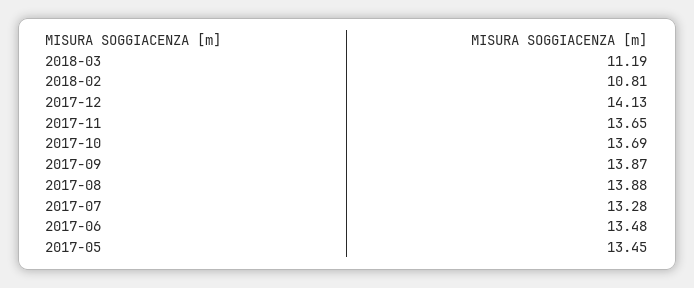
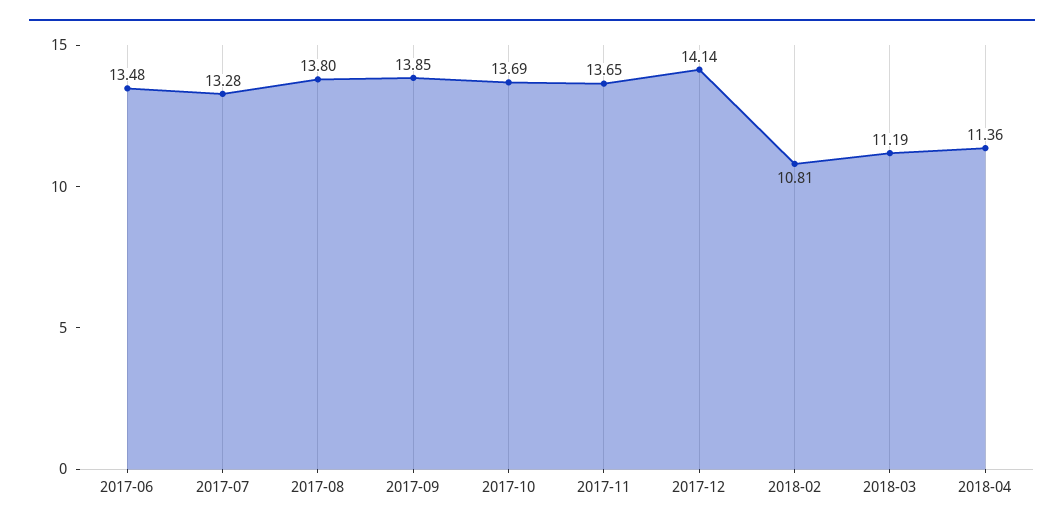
2017-12: 14.13 -> 14.14
2017-09: 13.87 -> 13.85
2017-08: 13.88 -> 13.8
2017-05: 13.45 -> none
2018-04: none -> 11.36

